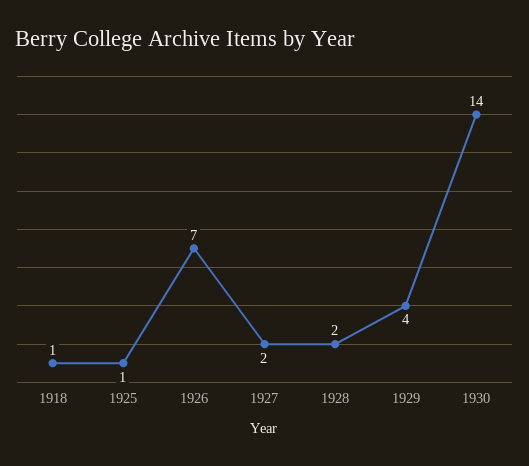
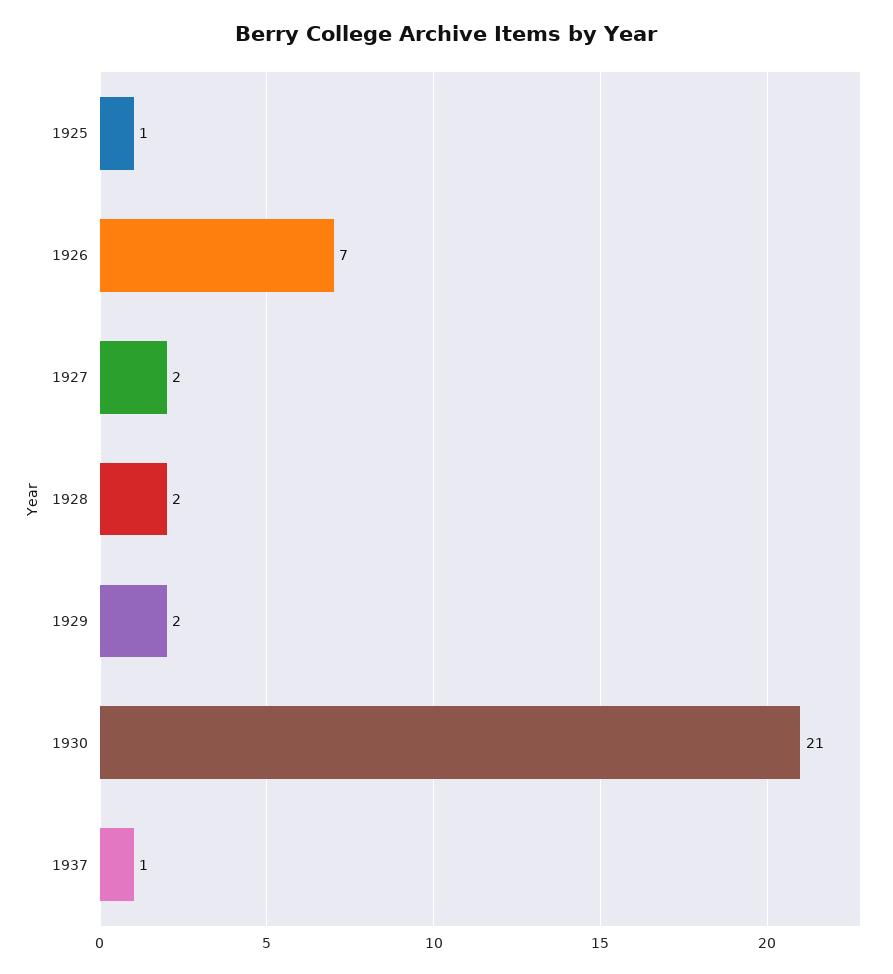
1918: 1 -> none
1929: 4 -> 2
1930: 14 -> 21
1937: none -> 1

